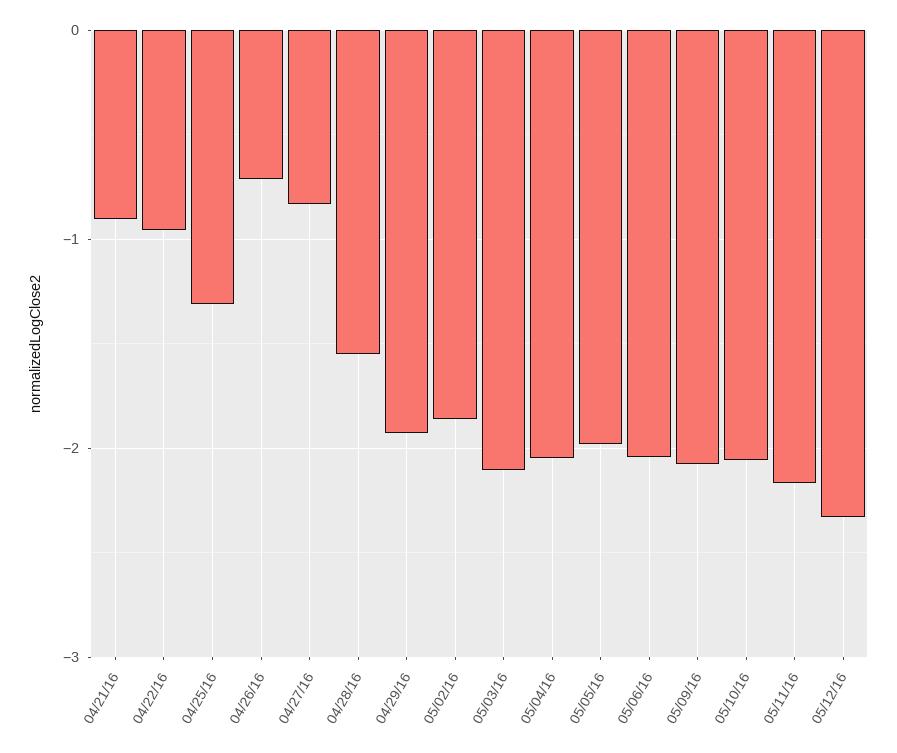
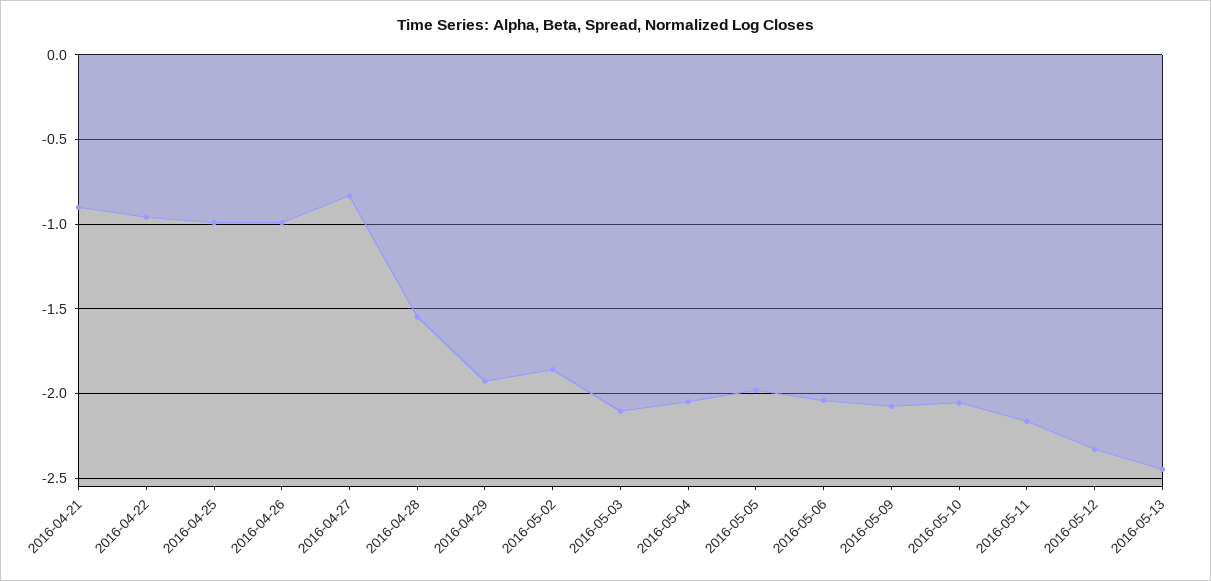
04/25/16: -1.3 -> -1
04/26/16: -0.7 -> -1
2016-05-13: none -> -2.45

